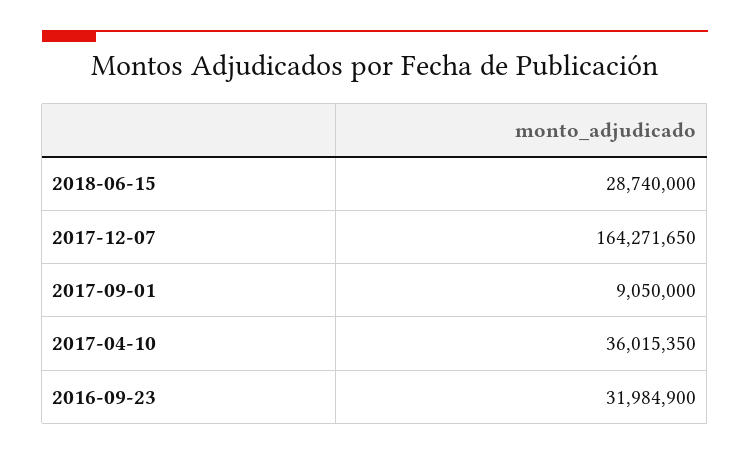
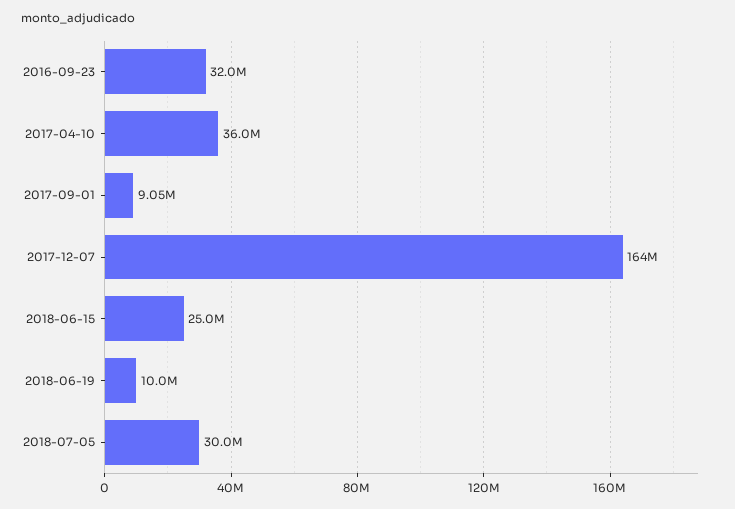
2018-06-15: 28740000 -> 25000000
2018-06-19: none -> 10000000
2018-07-05: none -> 30000000

